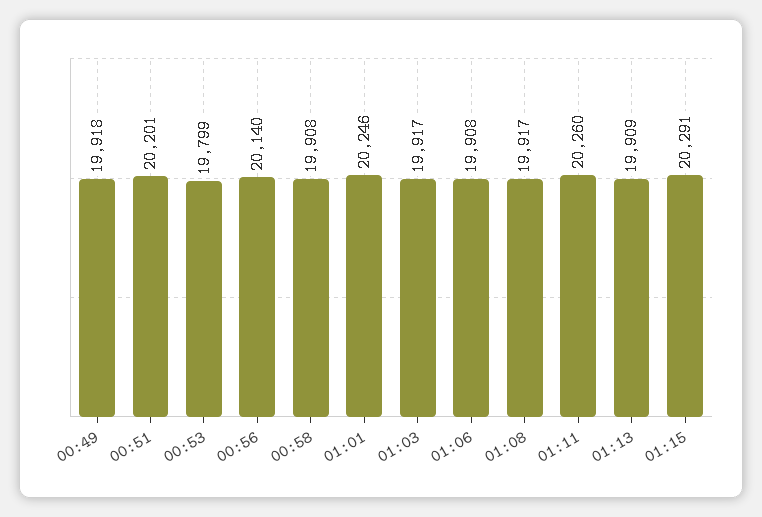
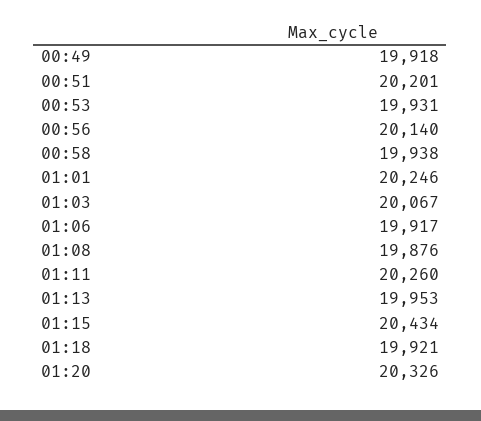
00:53: 19799 -> 19931
00:58: 19908 -> 19938
01:03: 19917 -> 20067
01:06: 19908 -> 19917
01:08: 19917 -> 19876
01:13: 19909 -> 19953
01:15: 20291 -> 20434
01:18: none -> 19921
01:20: none -> 20326

